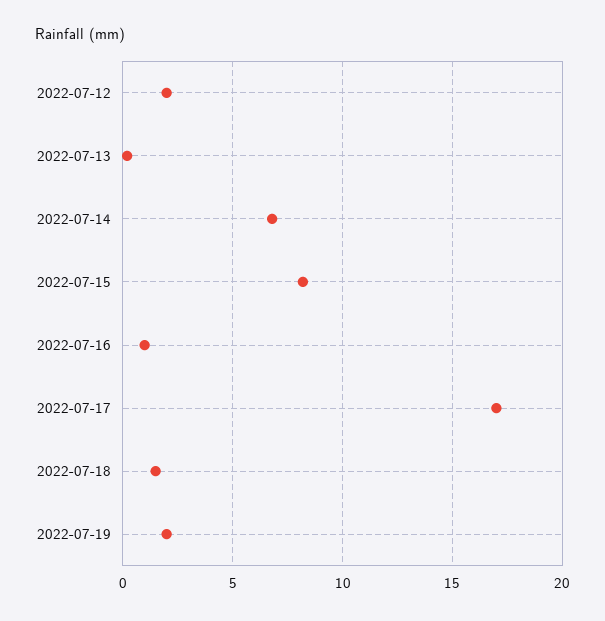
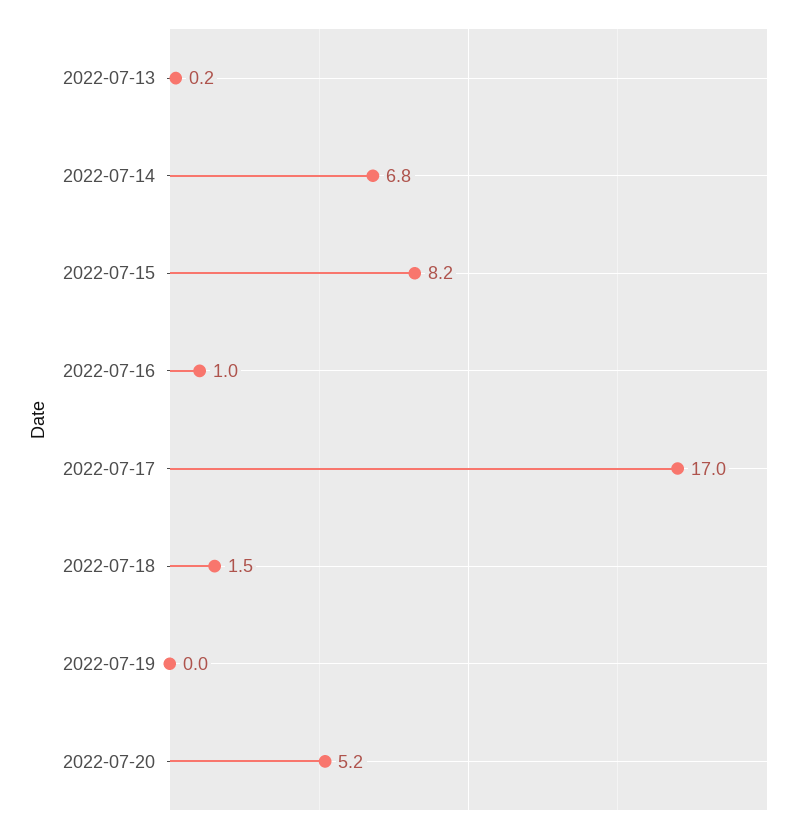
2022-07-12: 2 -> none
2022-07-19: 2 -> 0
2022-07-20: none -> 5.2

